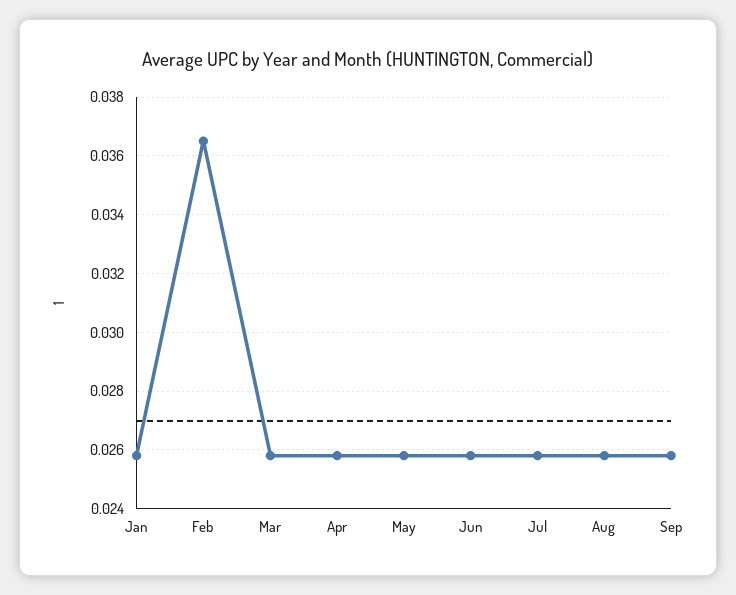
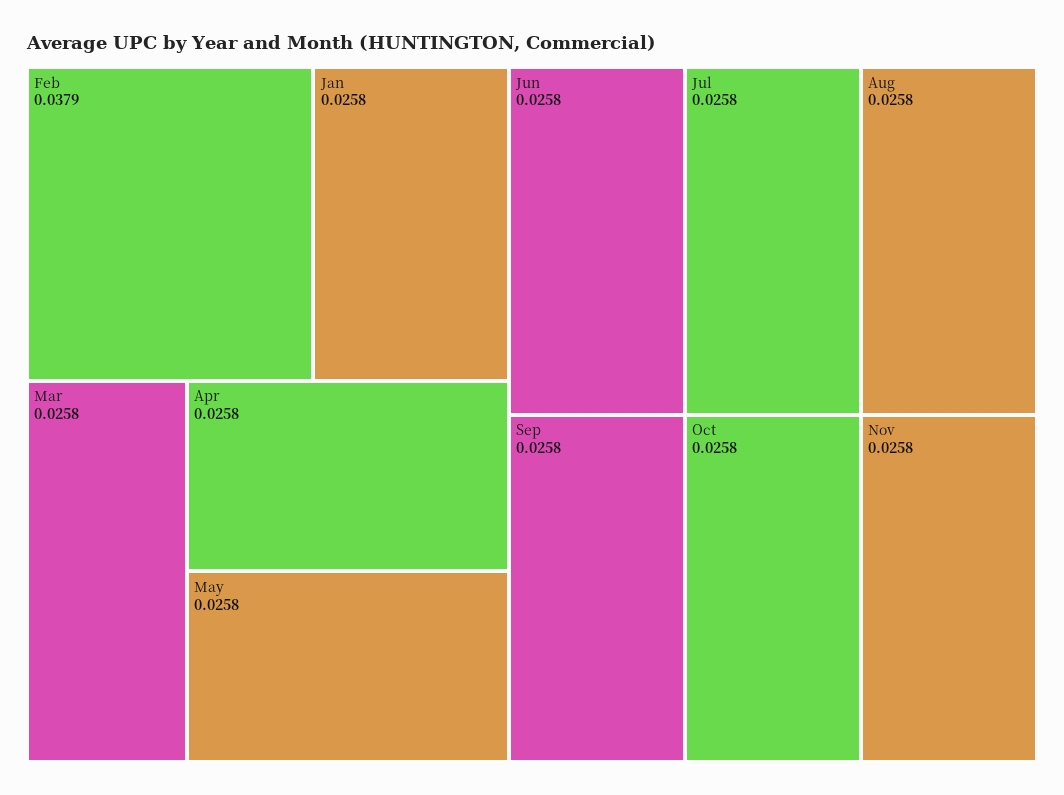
Feb: 0.0365 -> 0.0379
Oct: none -> 0.0258
Nov: none -> 0.0258

